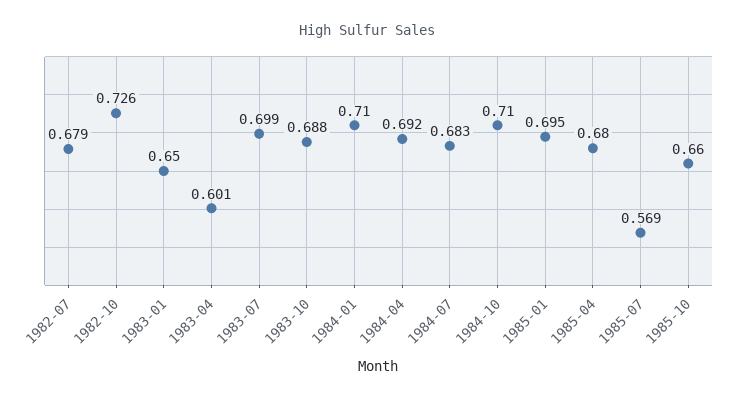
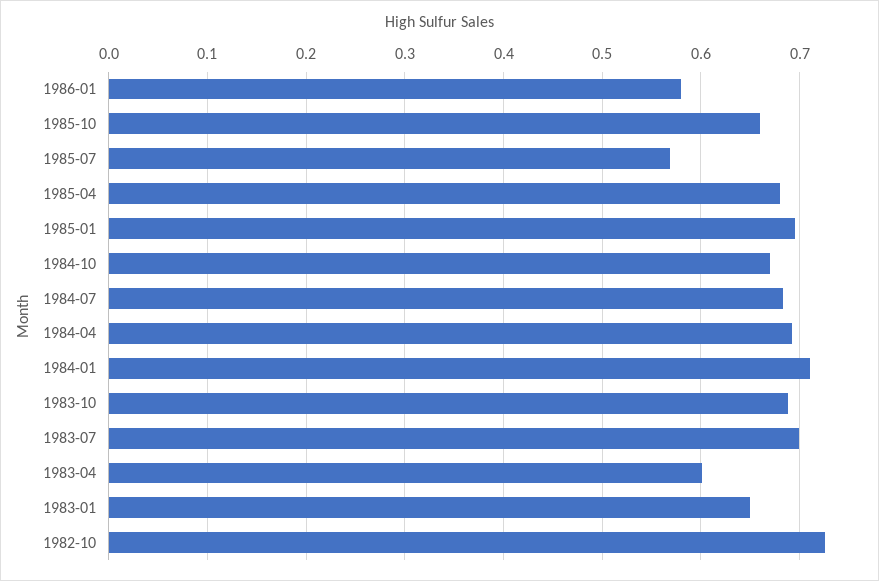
1982-07: 0.679 -> none
1984-10: 0.71 -> 0.67
1986-01: none -> 0.58

